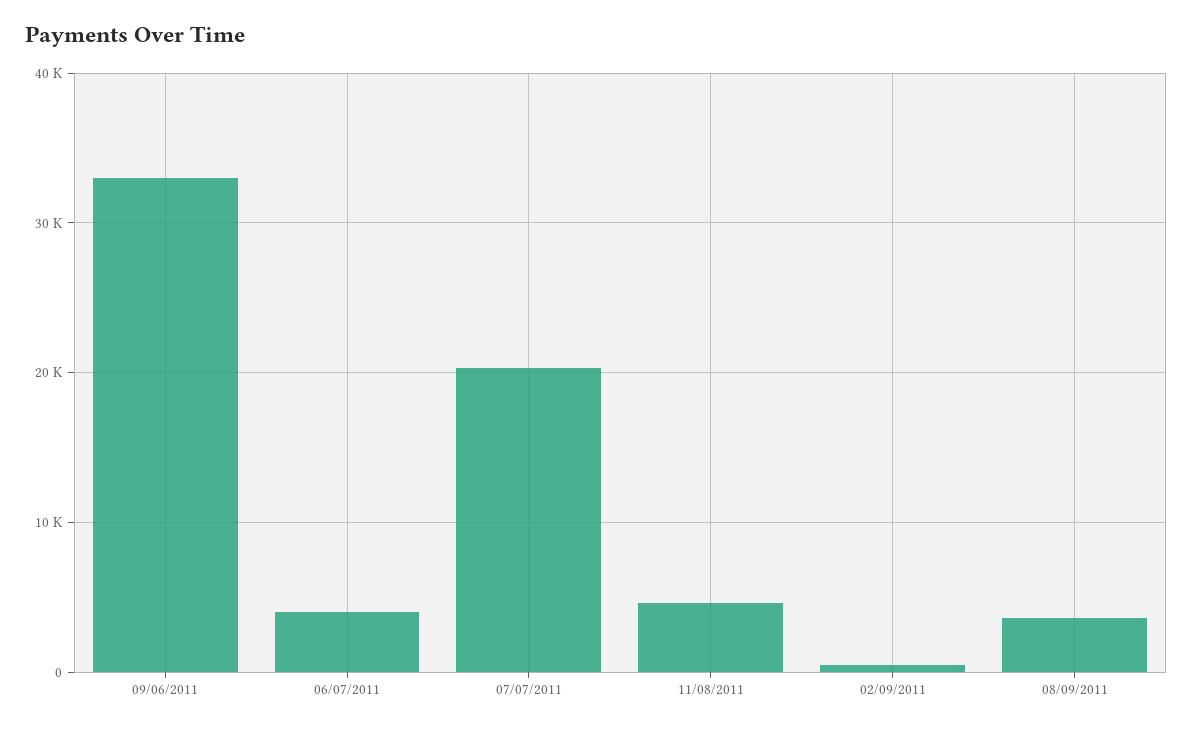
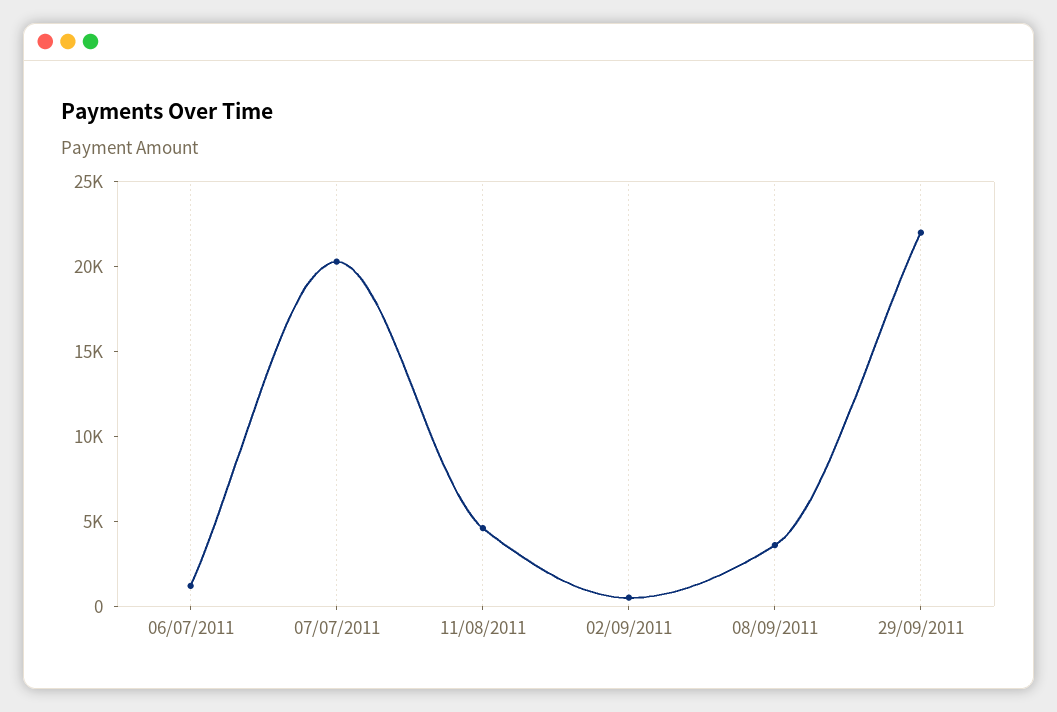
09/06/2011: 33000 -> none
06/07/2011: 4000 -> 1000
29/09/2011: none -> 22000

